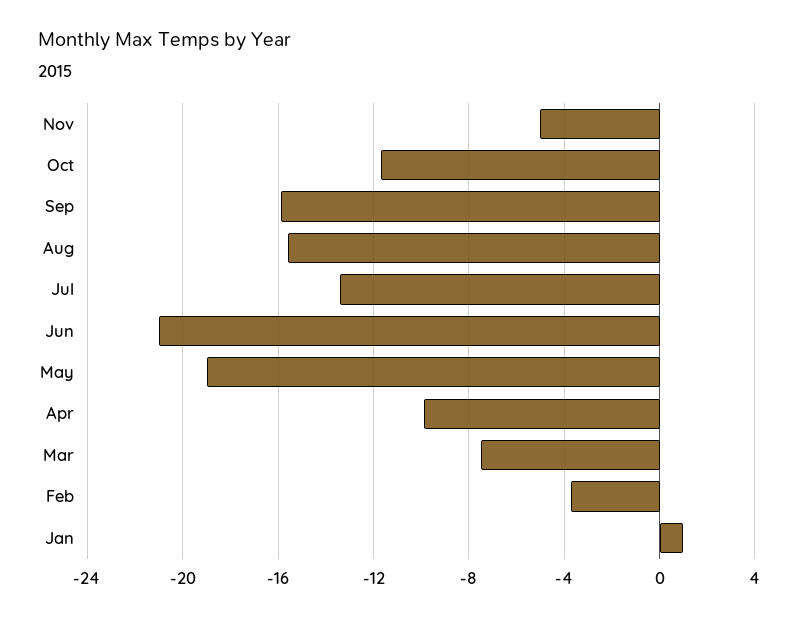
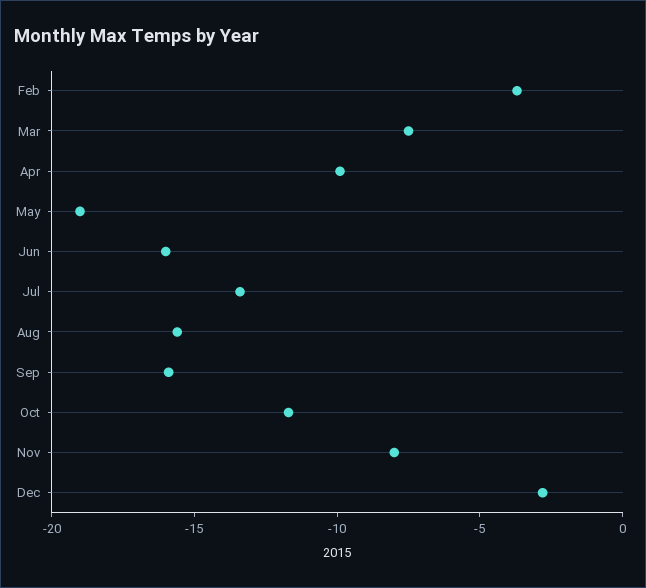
Nov: -5 -> -8
Jun: -21 -> -16
Jan: 1 -> none
Dec: none -> -3

